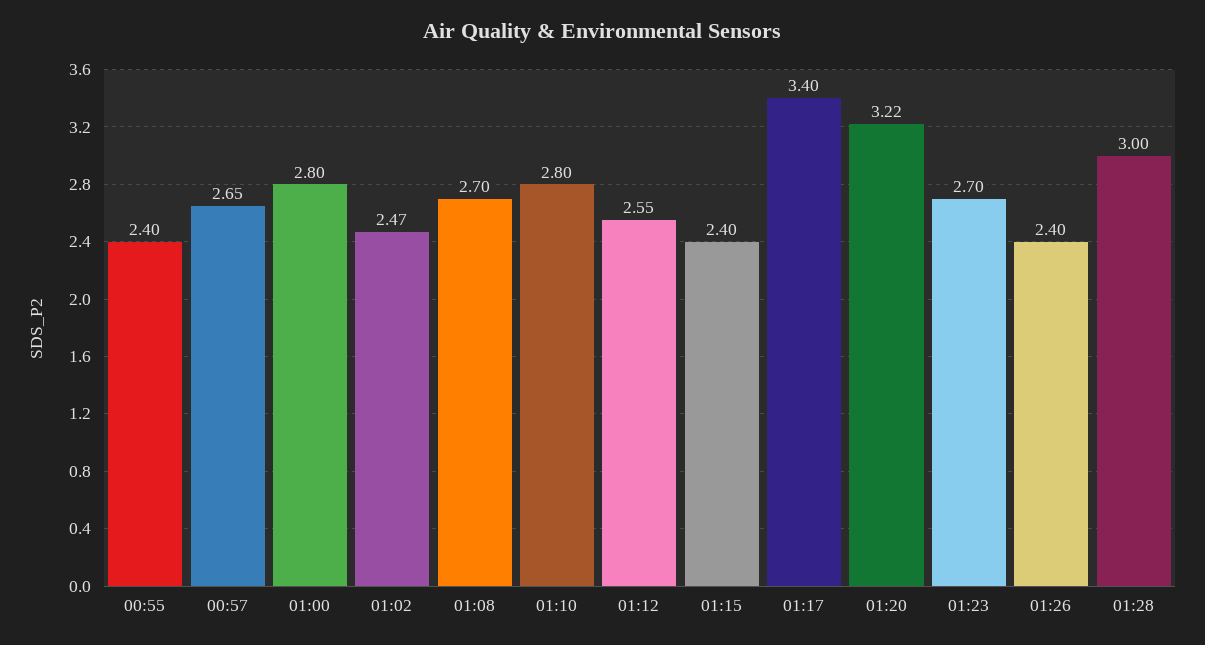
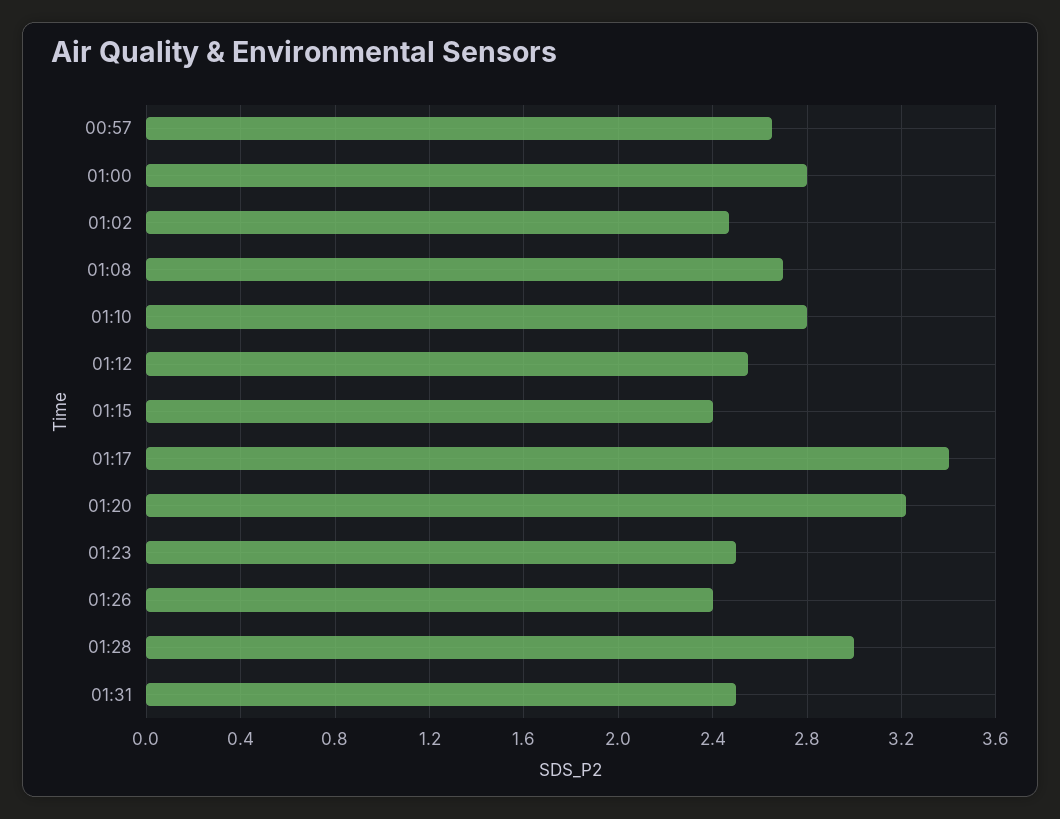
00:55: 2.4 -> none
01:23: 2.7 -> 2.5
01:31: none -> 2.5

